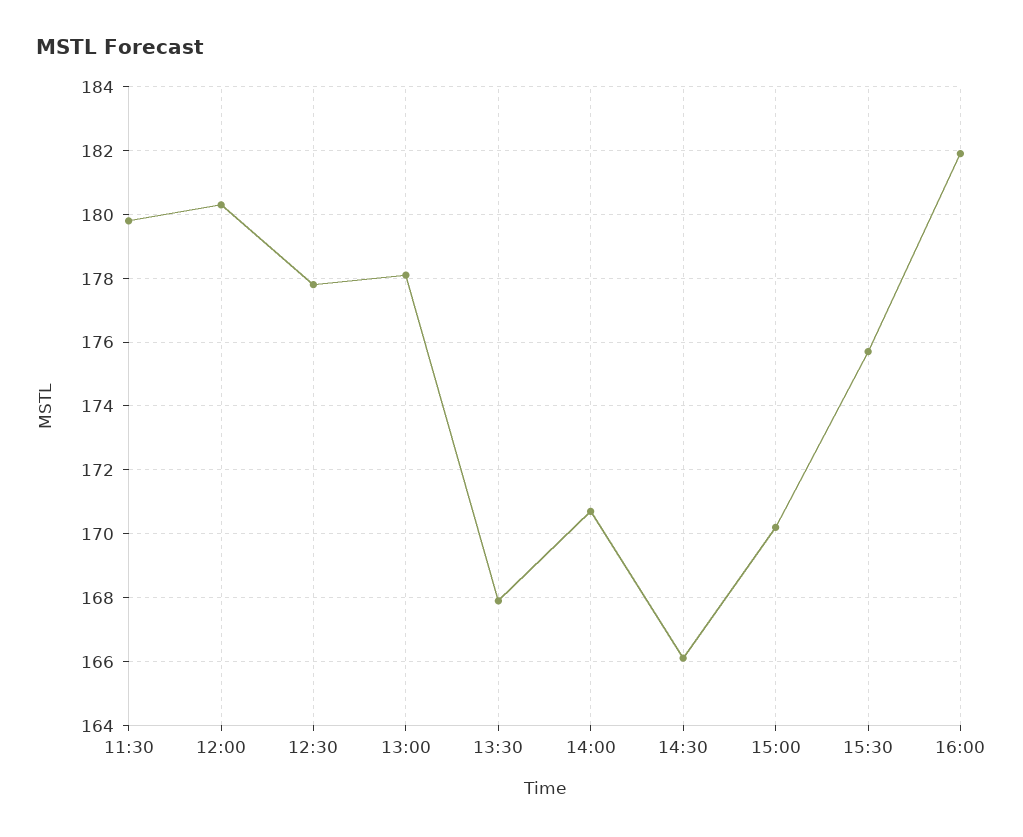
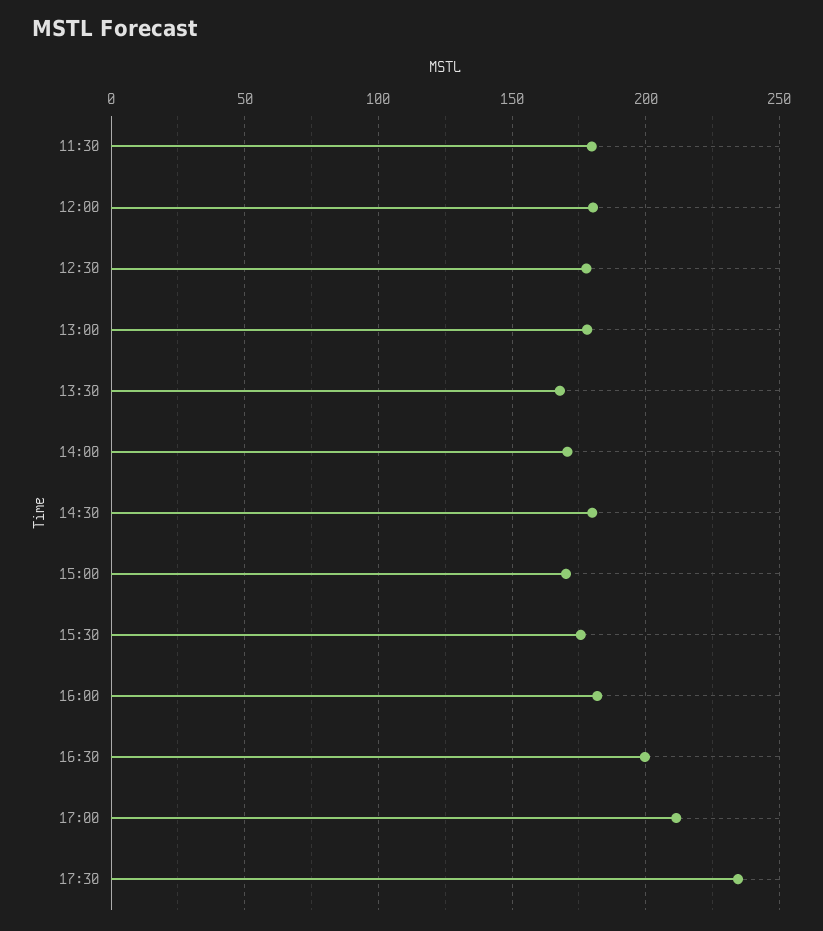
14:30: 166 -> 180
16:30: none -> 200
17:00: none -> 210
17:30: none -> 235

